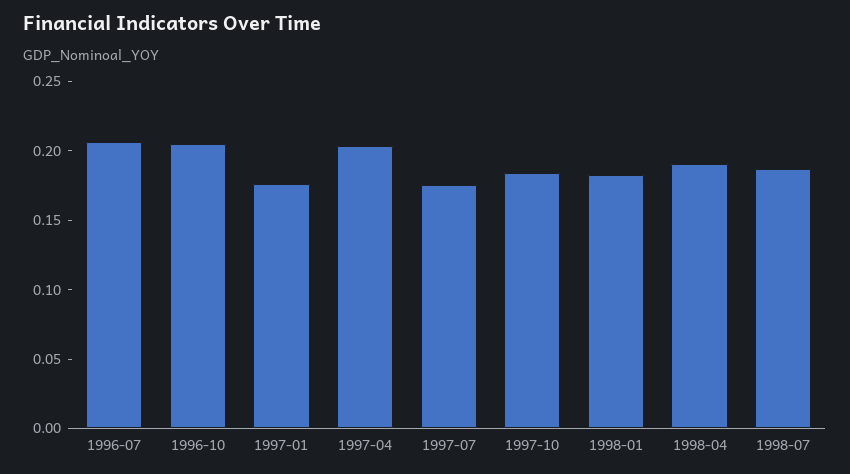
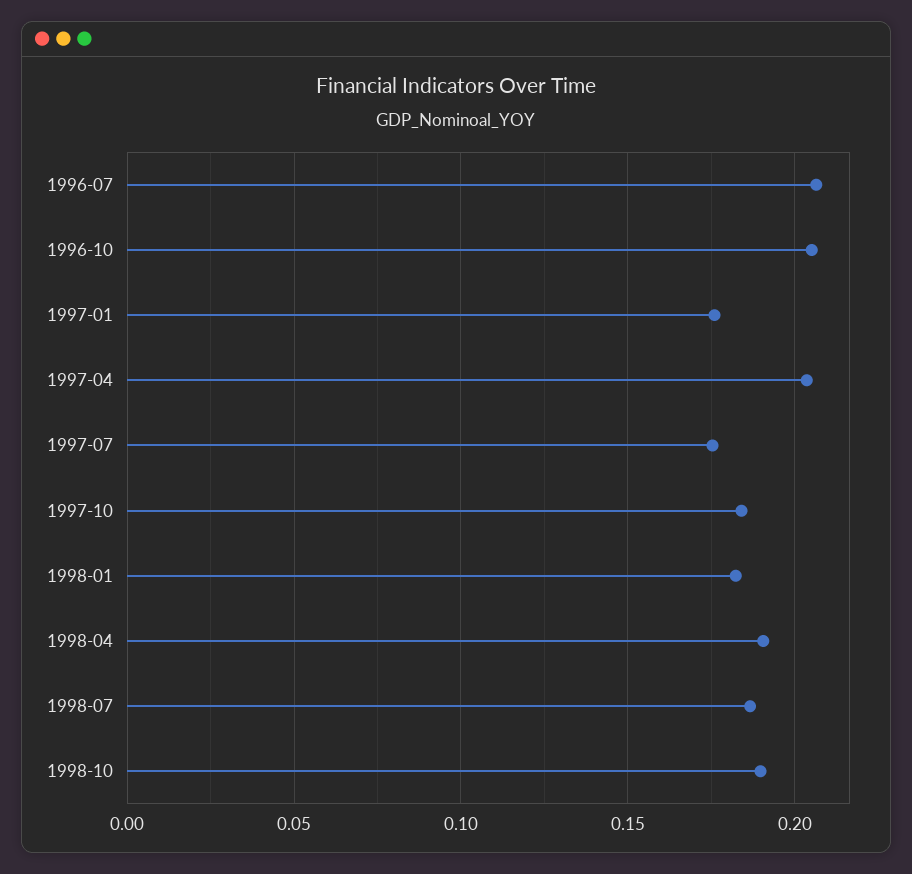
1998-10: none -> 0.19

